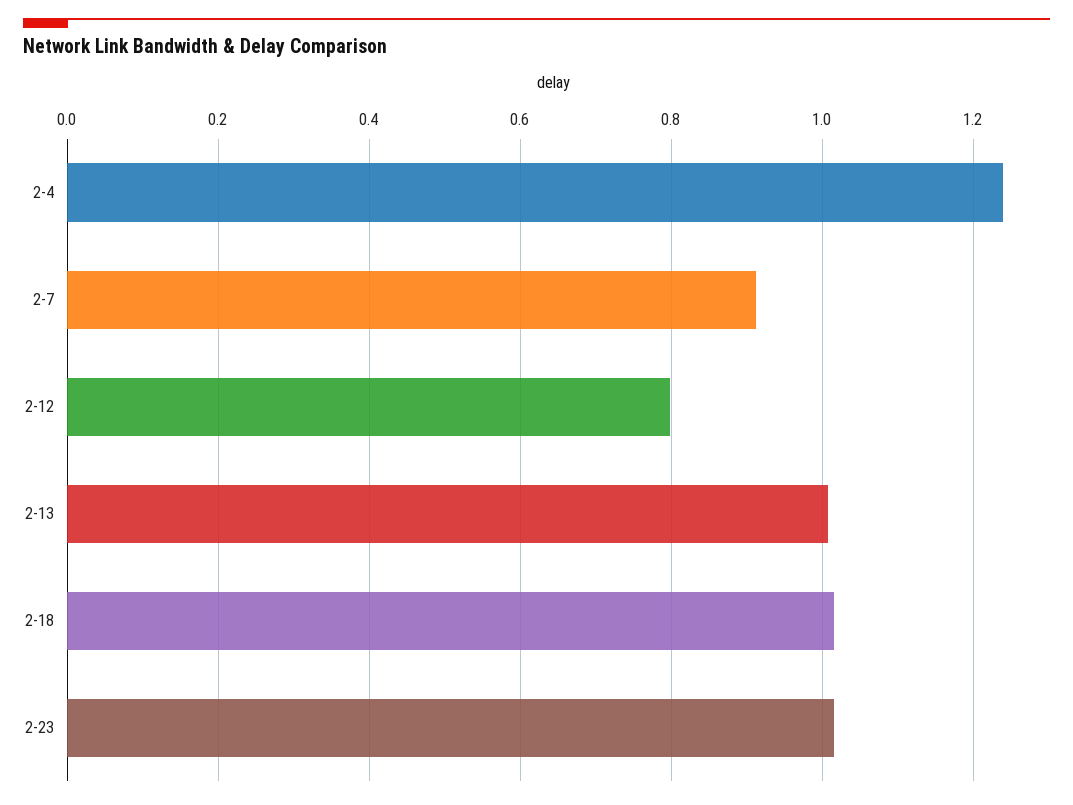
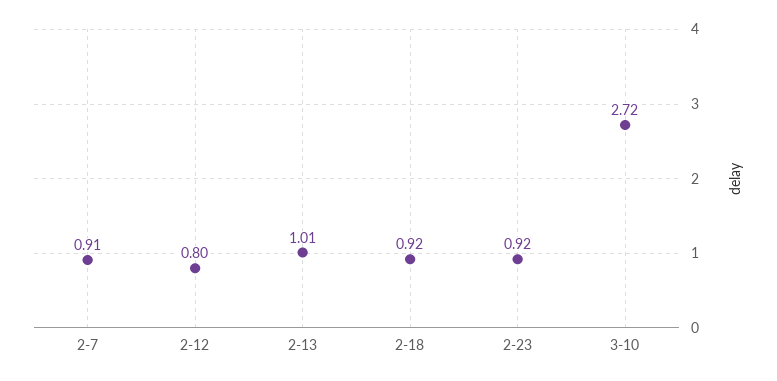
2-4: 1.24 -> none
2-18: 1.02 -> 0.92
2-23: 1.02 -> 0.92
3-10: none -> 2.72

